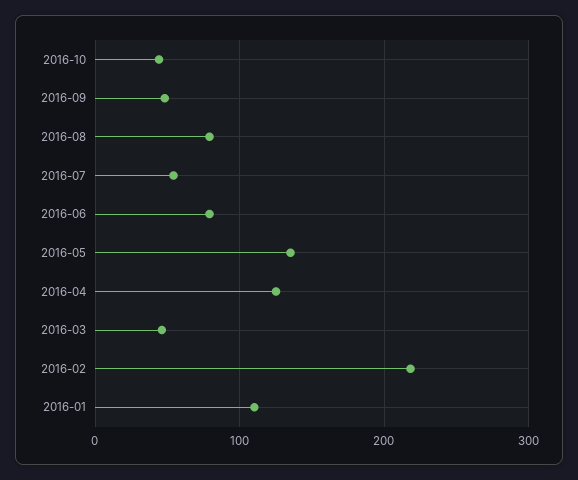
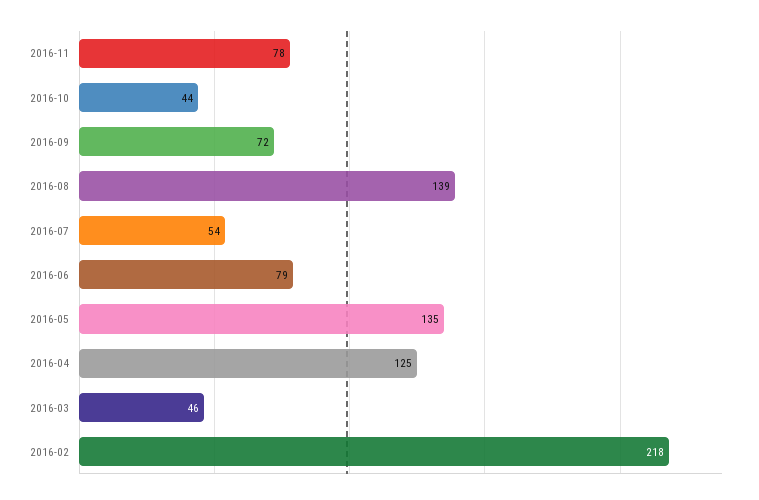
2016-09: 50 -> 72
2016-08: 80 -> 139
2016-01: 110 -> none
2016-11: none -> 78

